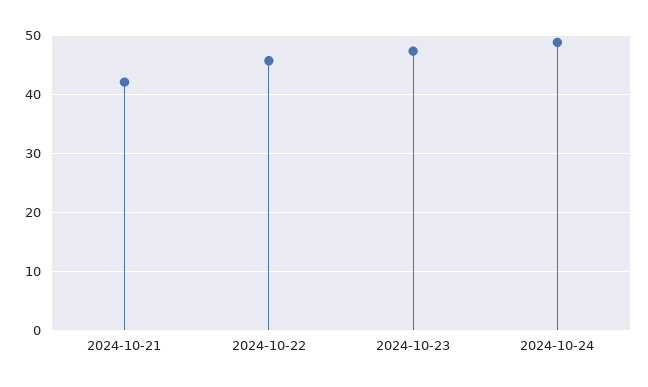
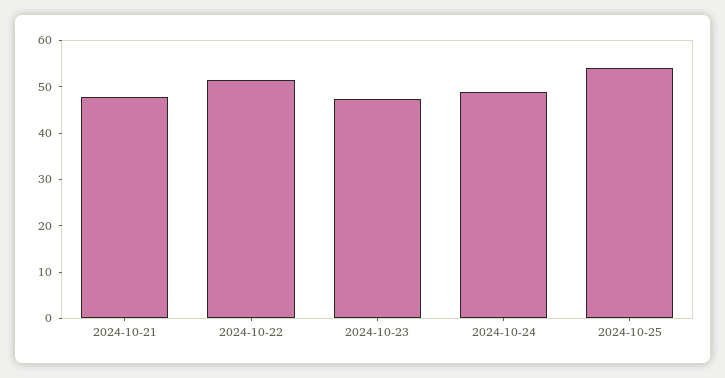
2024-10-21: 42 -> 48
2024-10-22: 46 -> 52
2024-10-25: none -> 54

